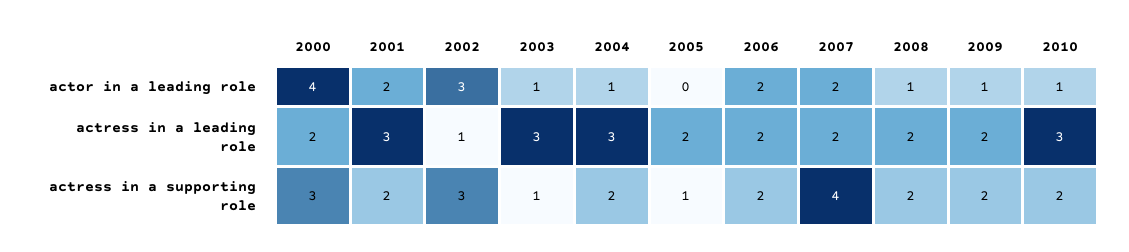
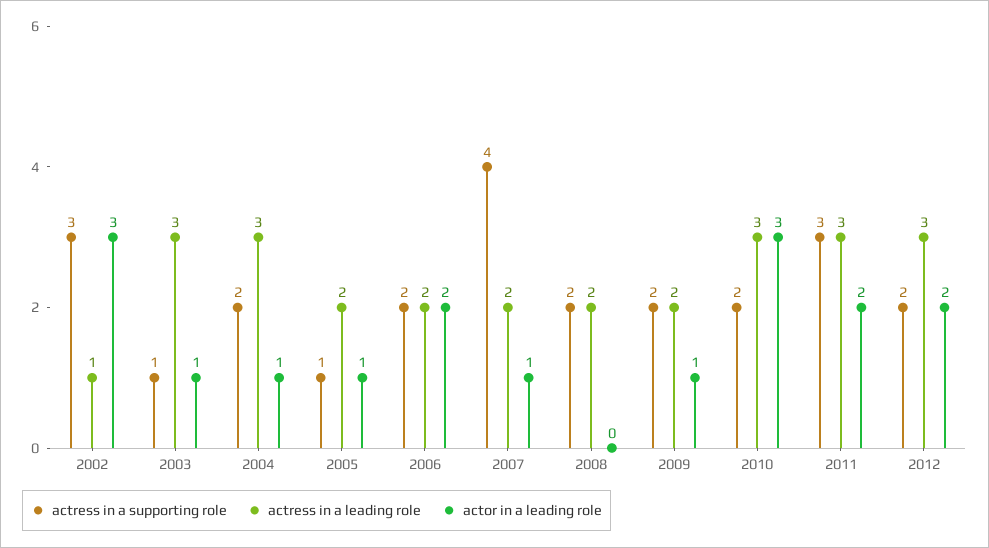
actor in a leading role, 2000: 4 -> none
actor in a leading role, 2001: 2 -> none
actor in a leading role, 2005: 0 -> 1
actor in a leading role, 2007: 2 -> 1
actor in a leading role, 2008: 1 -> 0
actor in a leading role, 2010: 1 -> 3
actress in a leading role, 2000: 2 -> none
actress in a leading role, 2001: 3 -> none
actress in a supporting role, 2000: 3 -> none
actress in a supporting role, 2001: 2 -> none
actress in a supporting role, 2011: none -> 3
actress in a leading role, 2011: none -> 3
actor in a leading role, 2011: none -> 2
actress in a supporting role, 2012: none -> 2
actress in a leading role, 2012: none -> 3
actor in a leading role, 2012: none -> 2

